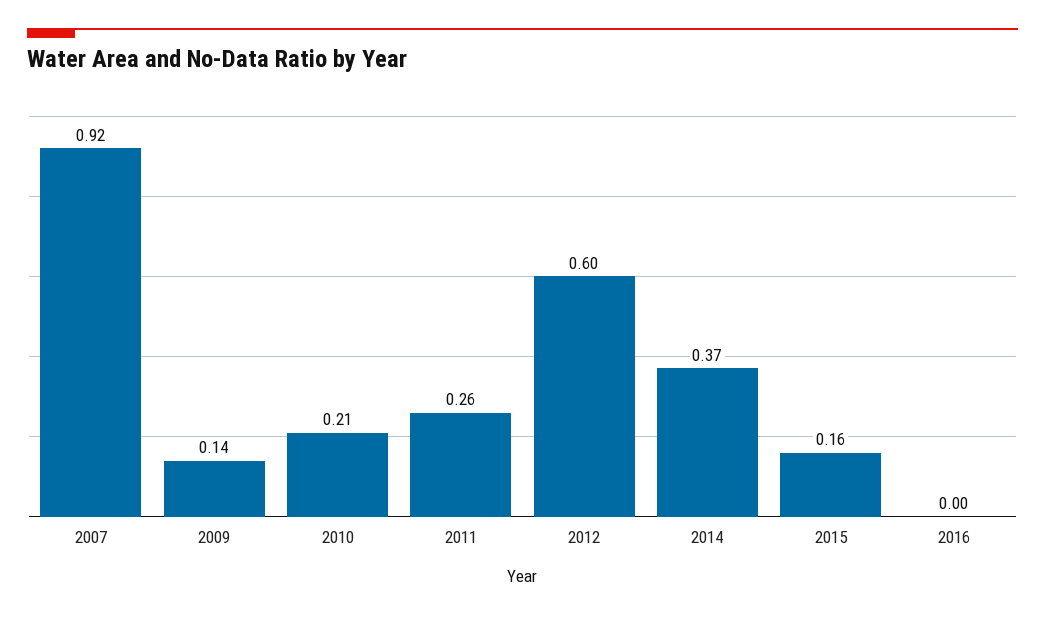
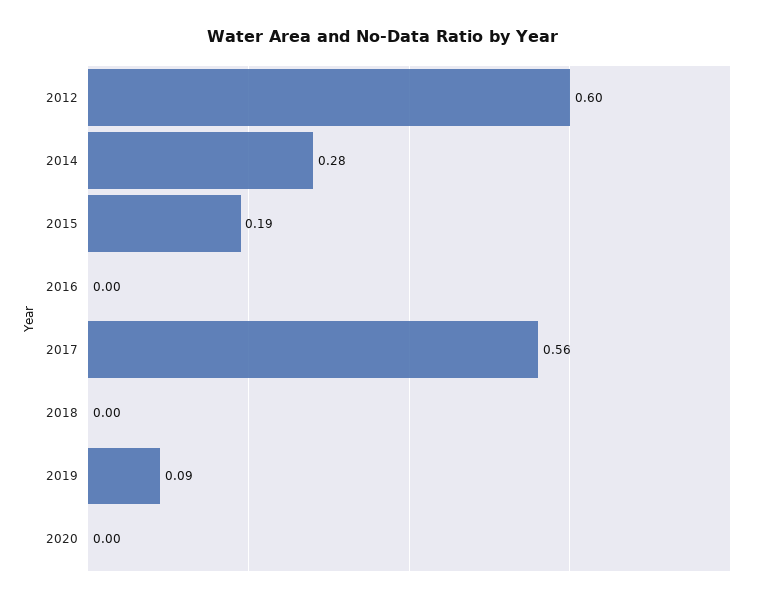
2007: 0.92 -> none
2009: 0.14 -> none
2010: 0.21 -> none
2011: 0.26 -> none
2014: 0.37 -> 0.28
2015: 0.16 -> 0.19
2017: none -> 0.56
2018: none -> 0
2019: none -> 0.09
2020: none -> 0

